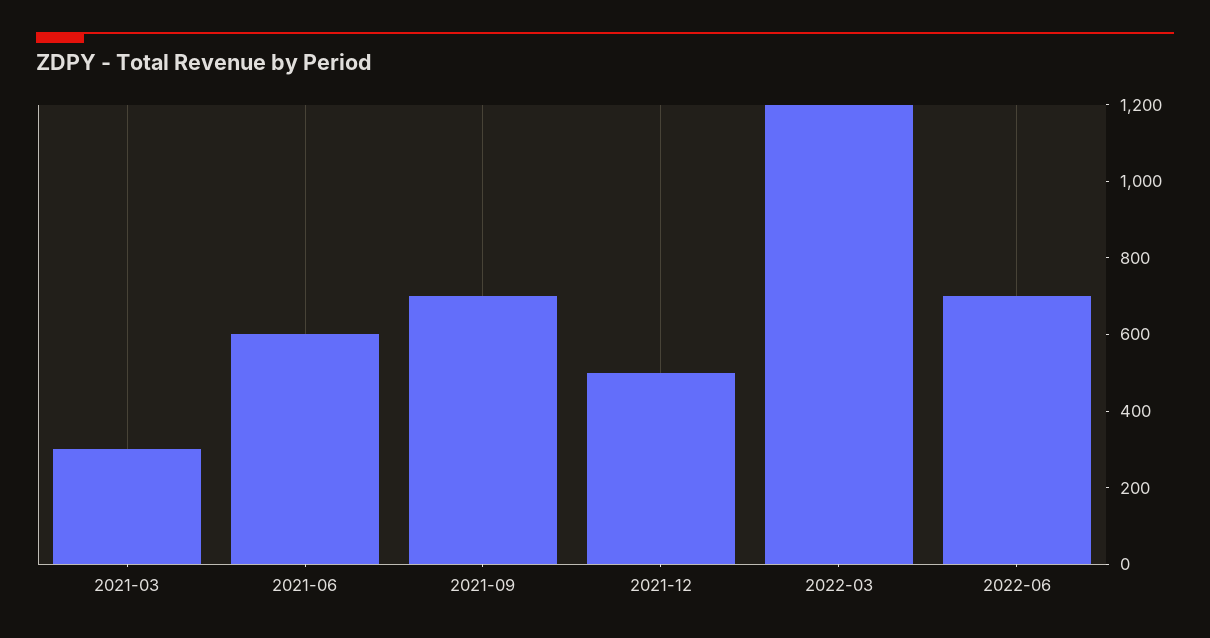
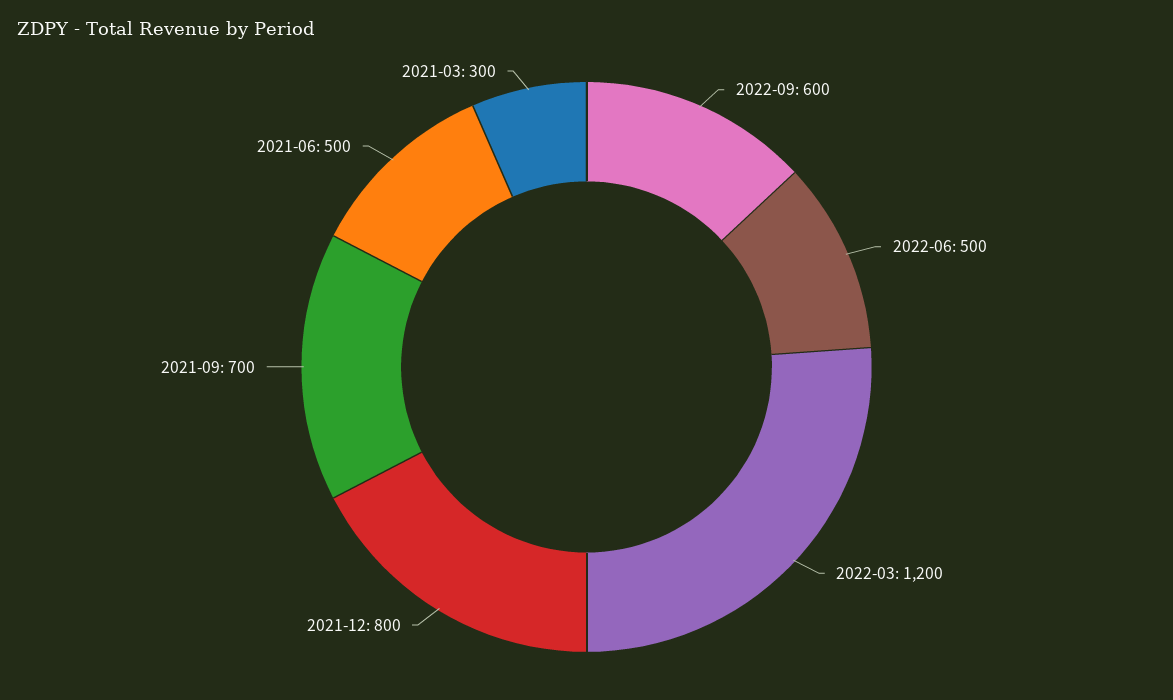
2021-06: 600 -> 500
2021-12: 500 -> 800
2022-06: 700 -> 500
2022-09: none -> 600

